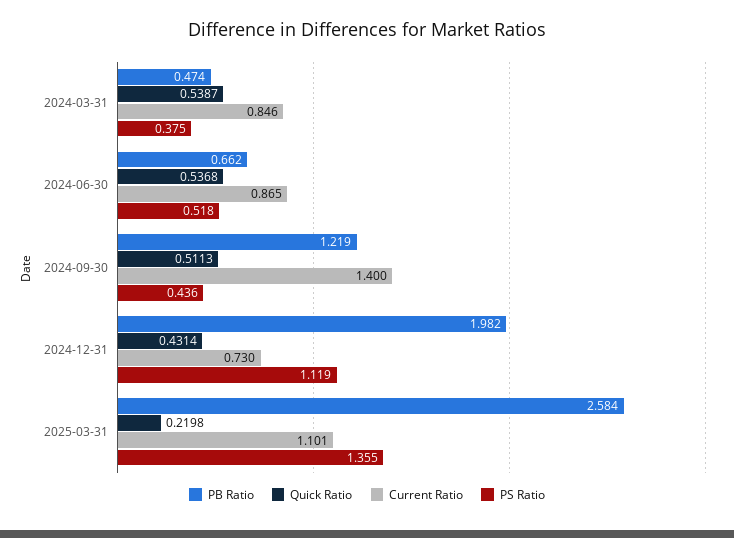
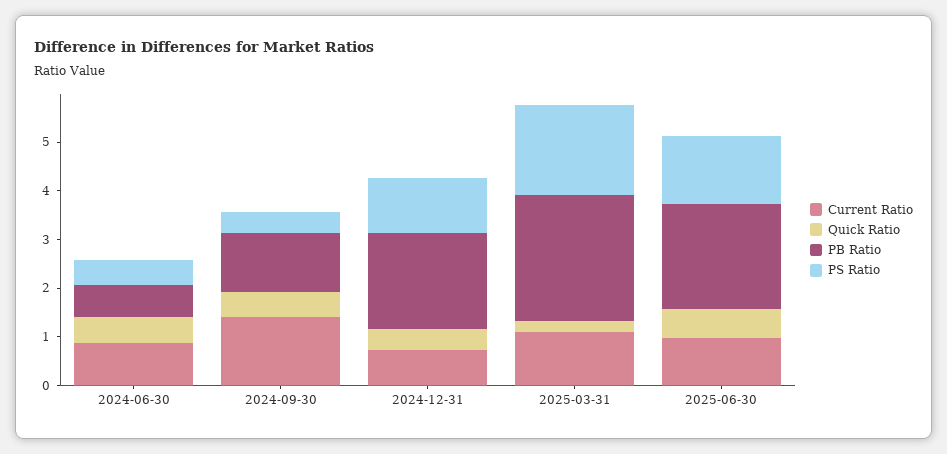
PB Ratio, 2024-03-31: 0.474 -> none
Quick Ratio, 2024-03-31: 0.5387 -> none
Current Ratio, 2024-03-31: 0.846 -> none
PS Ratio, 2024-03-31: 0.375 -> none
PS Ratio, 2025-03-31: 1.355 -> 1.8
Current Ratio, 2025-06-30: none -> 1
Quick Ratio, 2025-06-30: none -> 0.6
PB Ratio, 2025-06-30: none -> 2.2
PS Ratio, 2025-06-30: none -> 1.4

